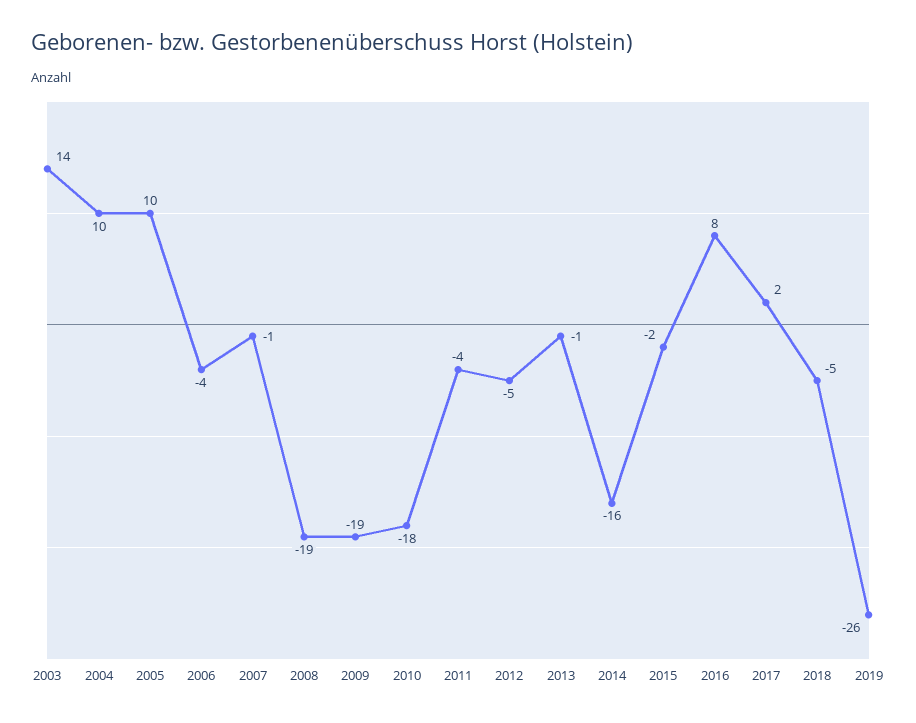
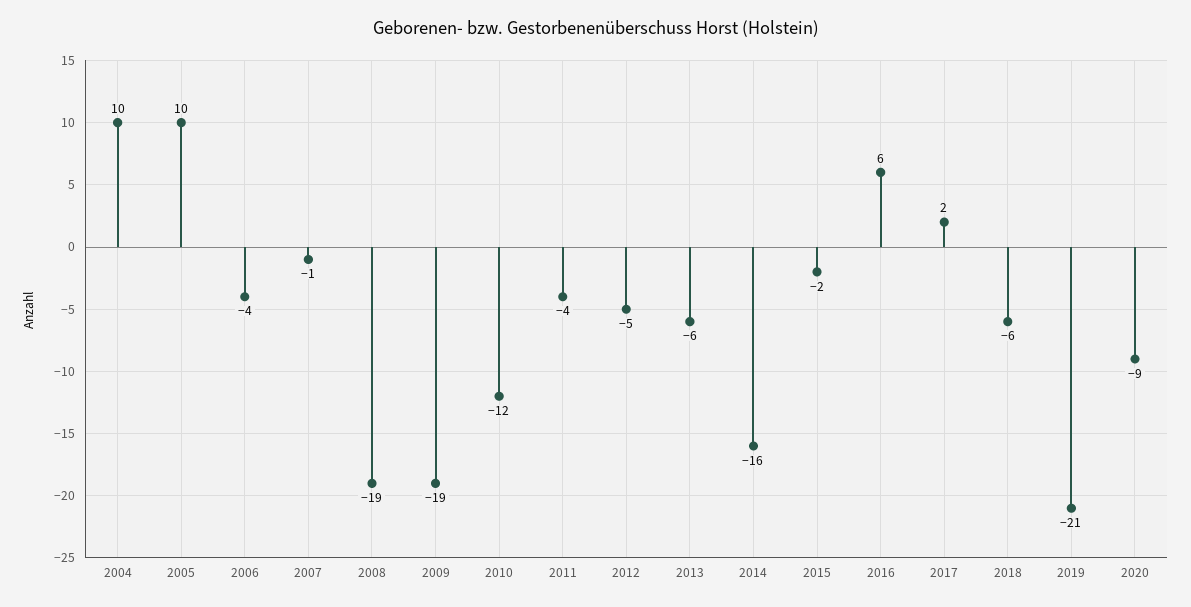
2003: 14 -> none
2010: -18 -> -12
2013: -1 -> -6
2016: 8 -> 6
2018: -5 -> -6
2019: -26 -> -21
2020: none -> -9

